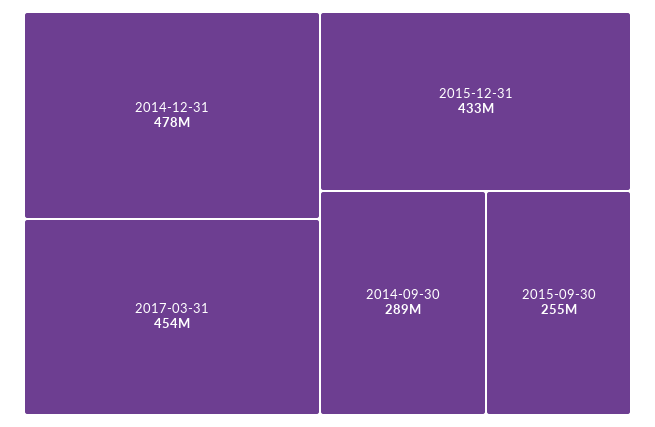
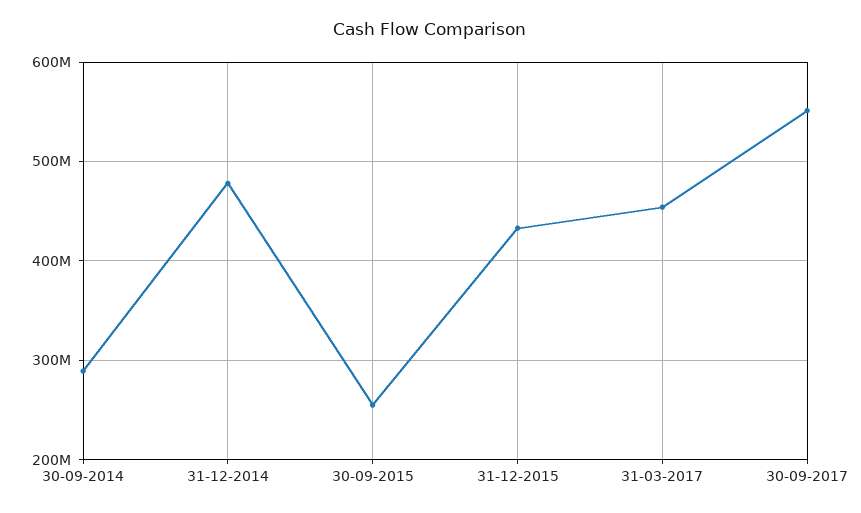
30-09-2017: none -> 550000000

